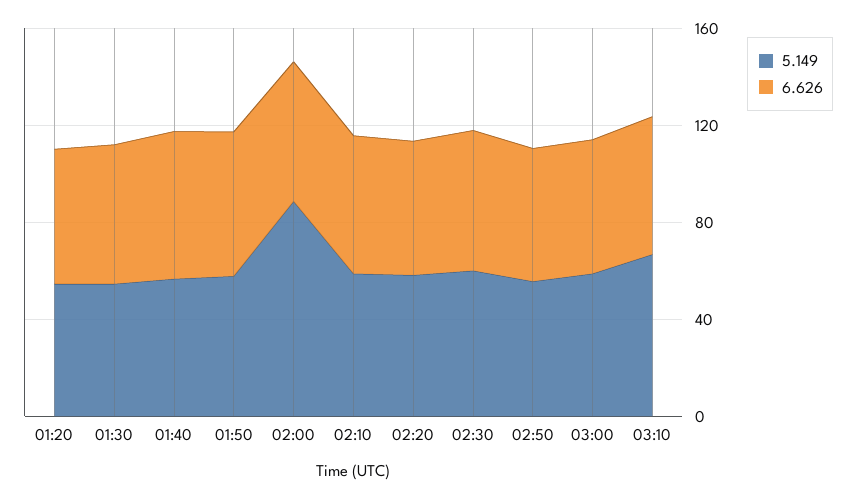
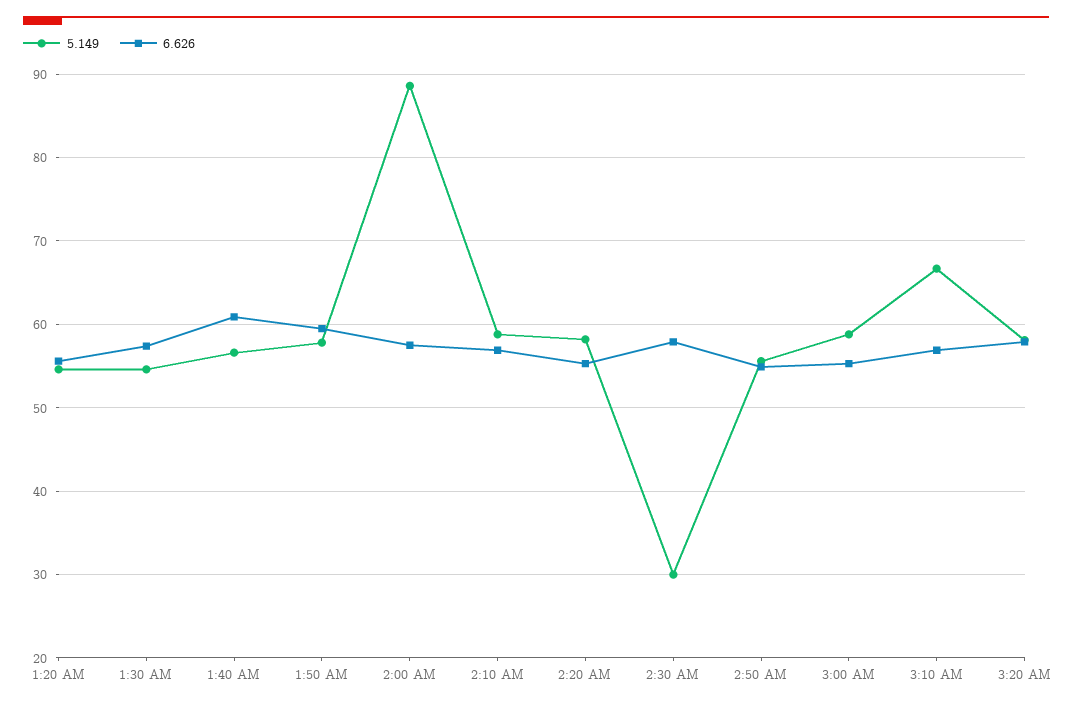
5.149, 02:30: 60 -> 30
5.149, 3:20 AM: none -> 58
6.626, 3:20 AM: none -> 58

